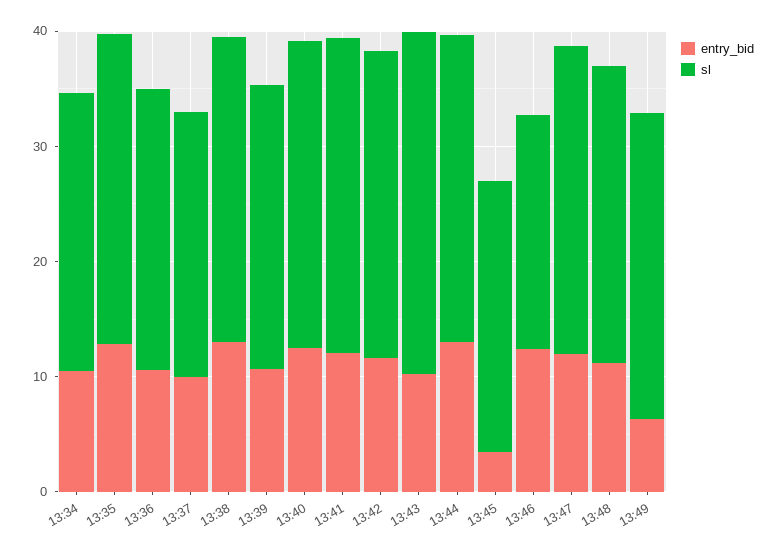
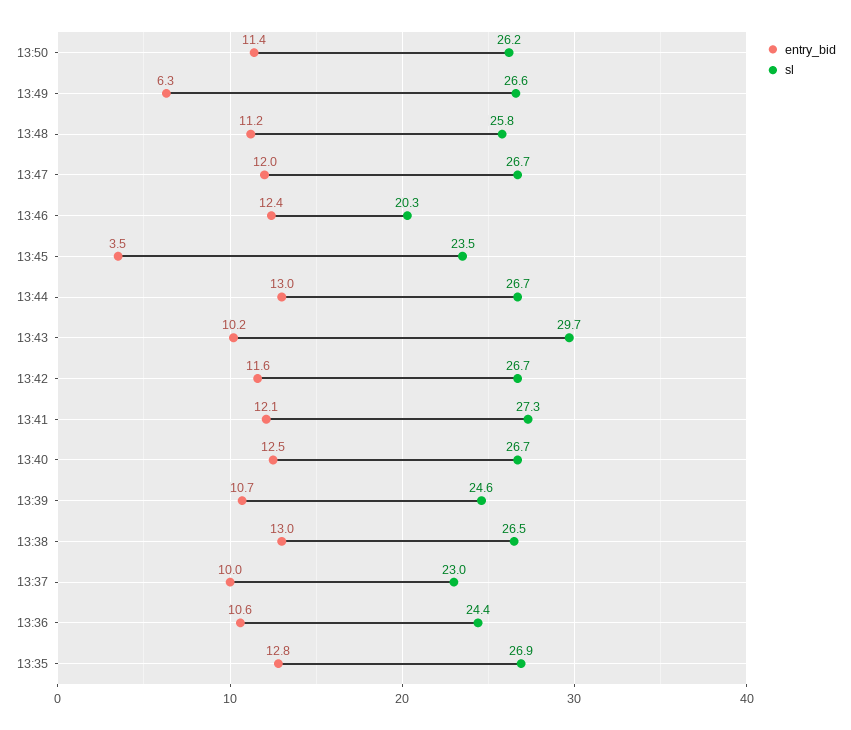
entry_bid, 13:34: 10 -> none
sl, 13:34: 24 -> none
entry_bid, 13:50: none -> 11.4
sl, 13:50: none -> 26.2

